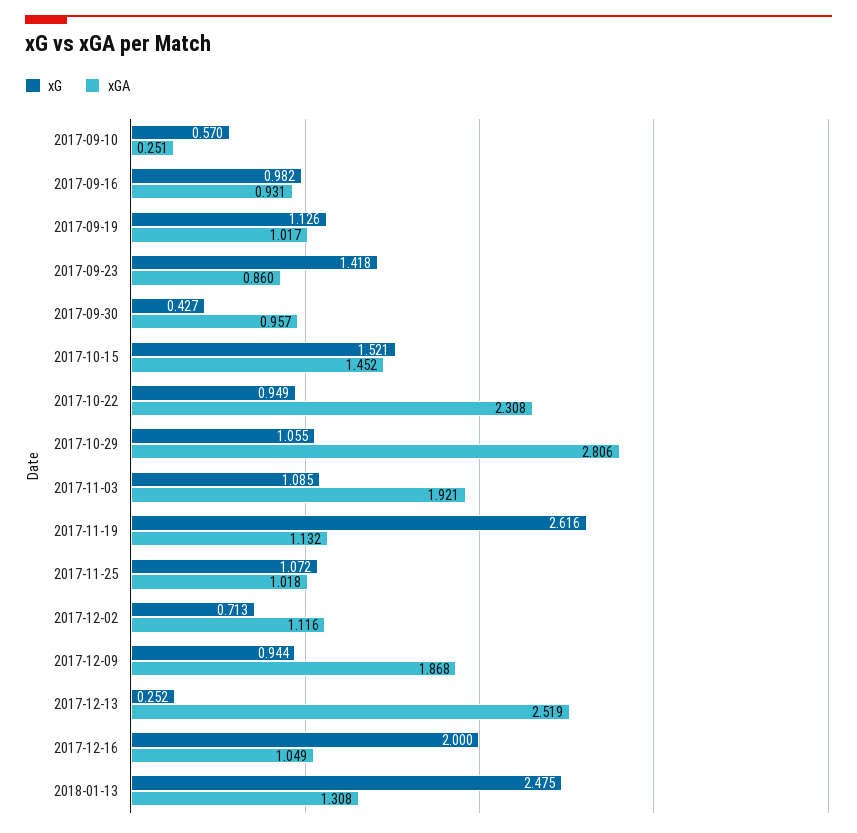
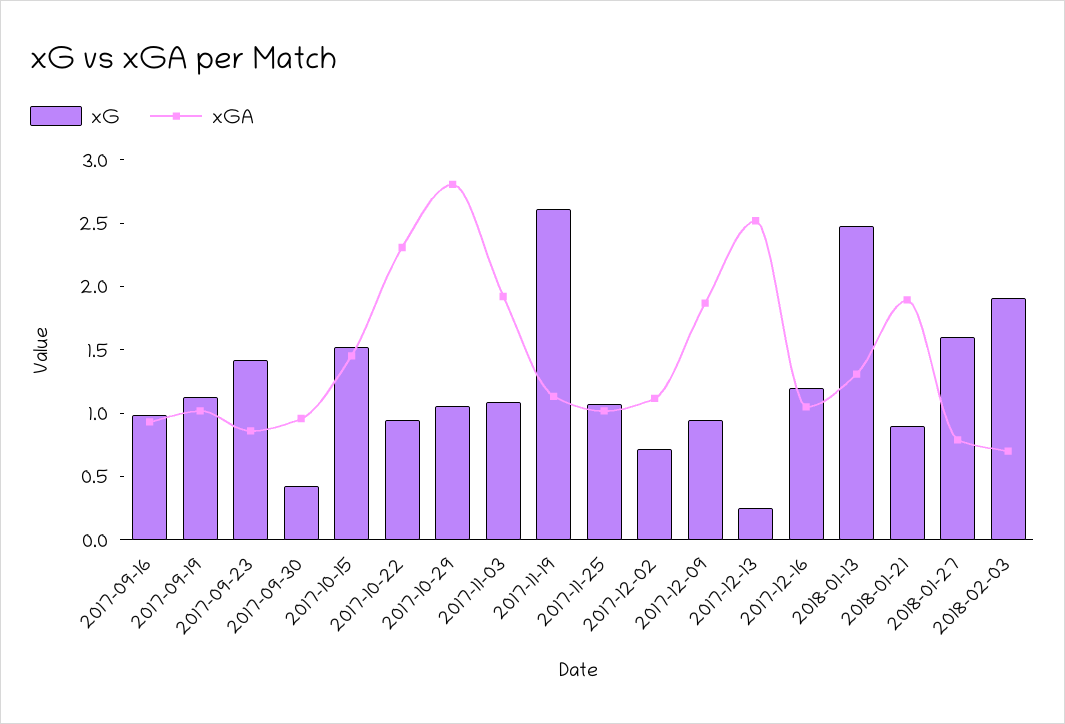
xG, 2017-09-10: 0.57 -> none
xGA, 2017-09-10: 0.251 -> none
xG, 2017-12-16: 2 -> 1.2
xG, 2018-01-21: none -> 0.9
xGA, 2018-01-21: none -> 1.9
xG, 2018-01-27: none -> 1.6
xGA, 2018-01-27: none -> 0.8
xG, 2018-02-03: none -> 1.9
xGA, 2018-02-03: none -> 0.7

